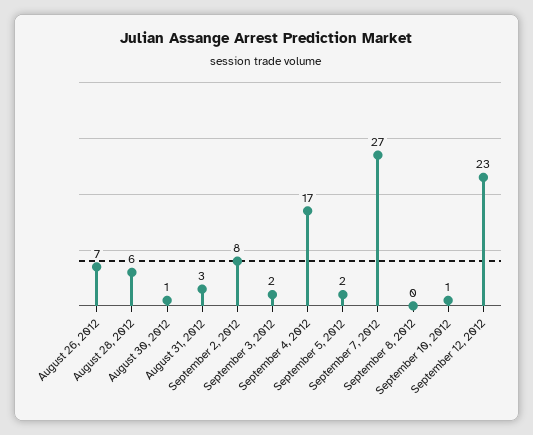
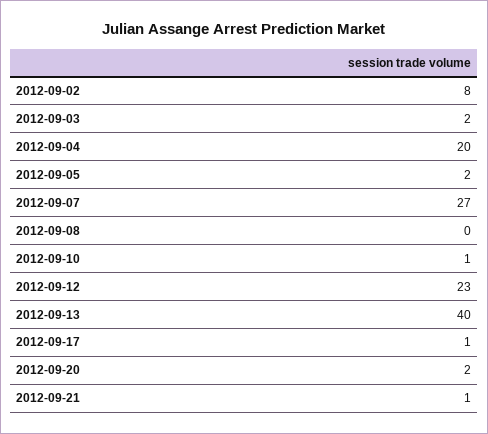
August 26, 2012: 7 -> none
August 28, 2012: 6 -> none
August 30, 2012: 1 -> none
August 31, 2012: 3 -> none
September 4, 2012: 17 -> 20
2012-09-13: none -> 40
2012-09-17: none -> 1
2012-09-20: none -> 2
2012-09-21: none -> 1

